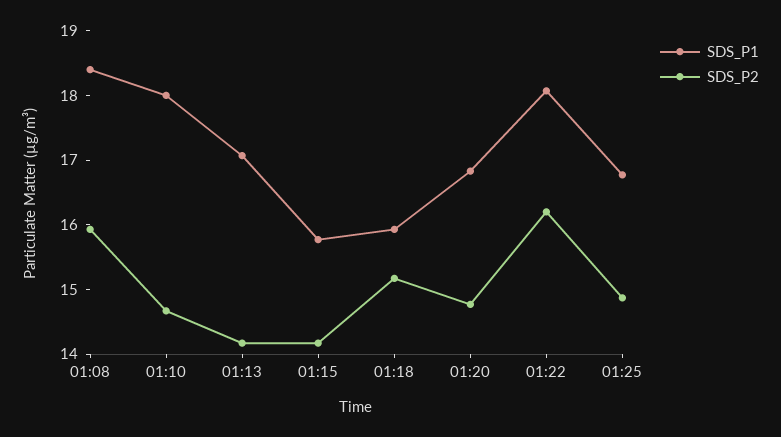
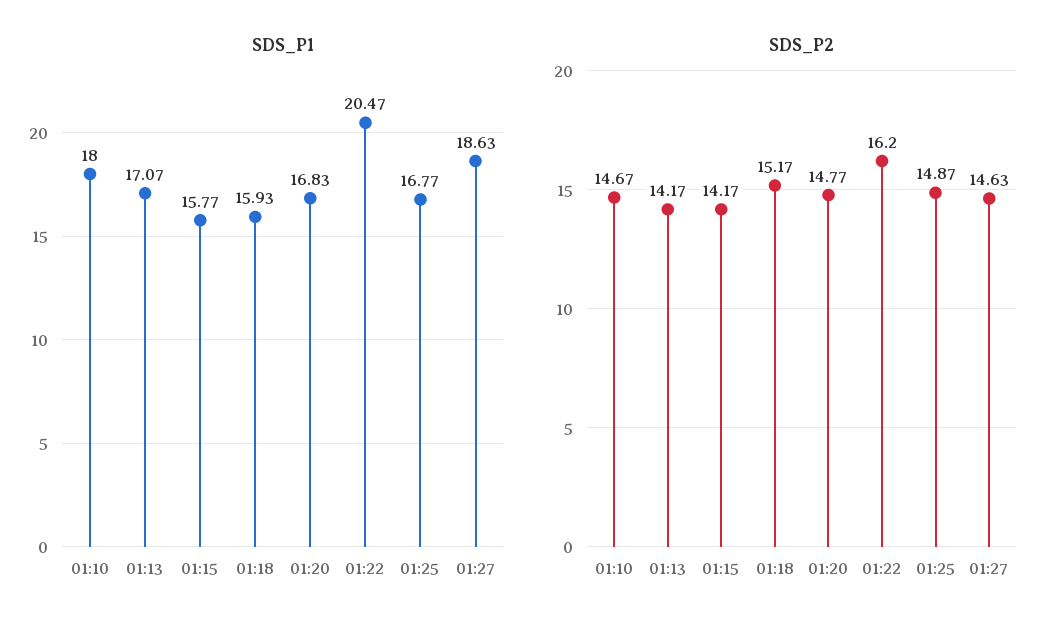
SDS_P1, 01:08: 18.4 -> none
SDS_P2, 01:08: 16 -> none
SDS_P1, 01:22: 18 -> 20.47
SDS_P1, 01:27: none -> 18.63
SDS_P2, 01:27: none -> 14.63

